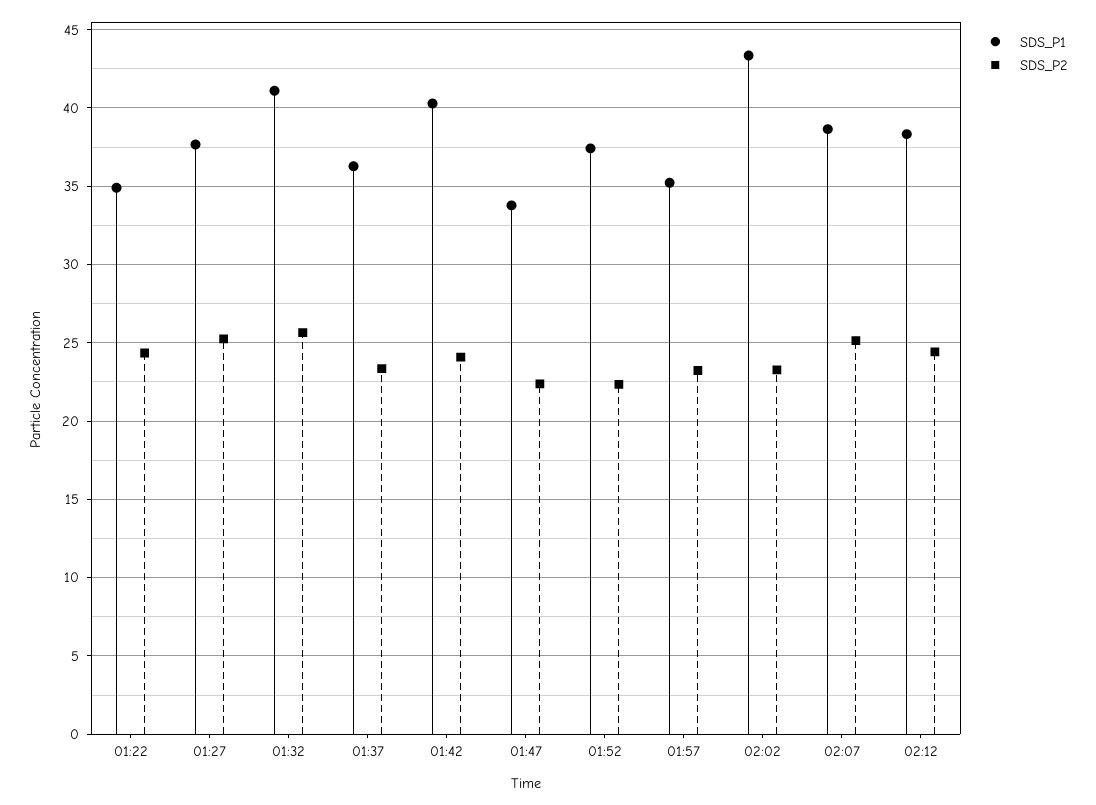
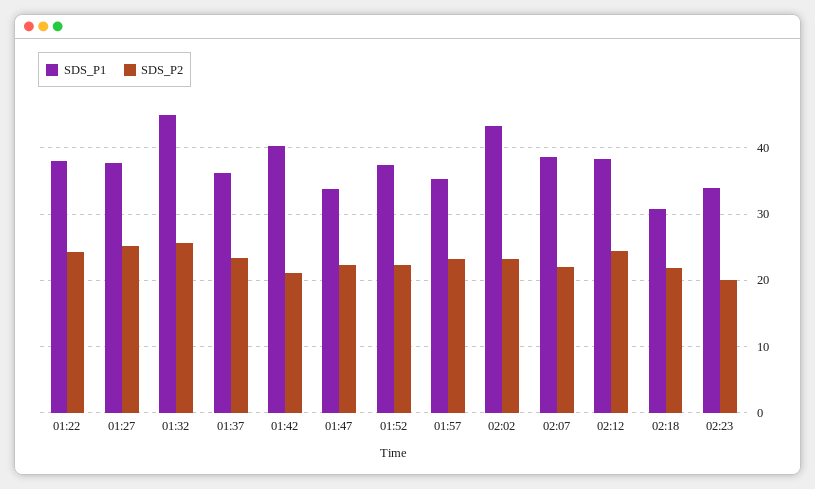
SDS_P1, 01:22: 35 -> 38
SDS_P1, 01:32: 41 -> 45
SDS_P2, 01:42: 24 -> 21
SDS_P2, 02:07: 25 -> 22
SDS_P1, 02:18: none -> 31
SDS_P2, 02:18: none -> 22
SDS_P1, 02:23: none -> 34
SDS_P2, 02:23: none -> 20

